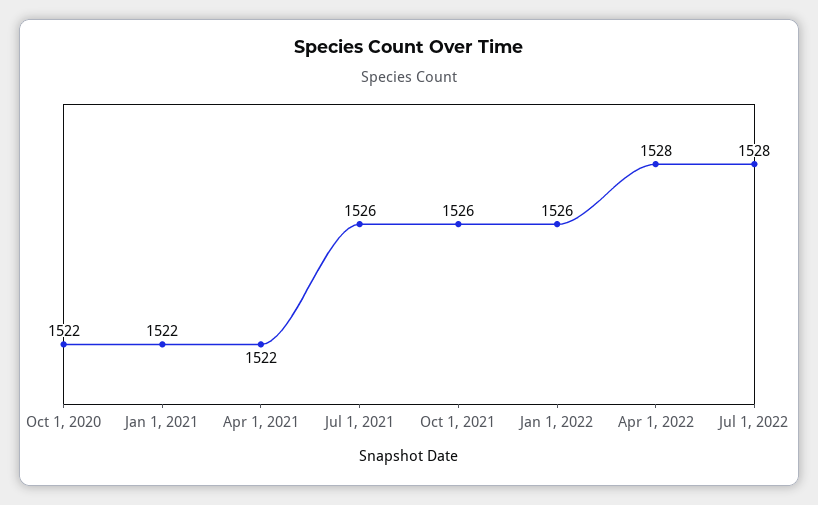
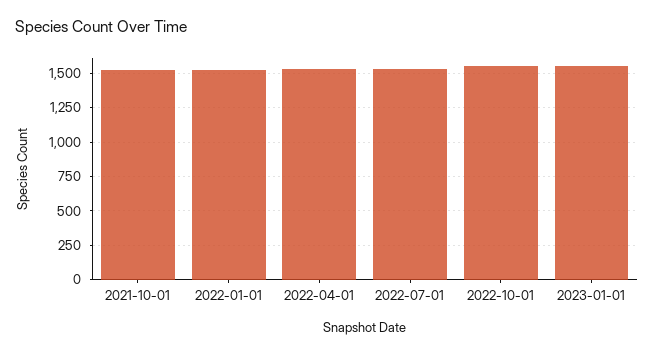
Oct 1, 2020: 1522 -> none
Jan 1, 2021: 1522 -> none
Apr 1, 2021: 1522 -> none
Jul 1, 2021: 1526 -> none
2022-10-01: none -> 1550
2023-01-01: none -> 1550

